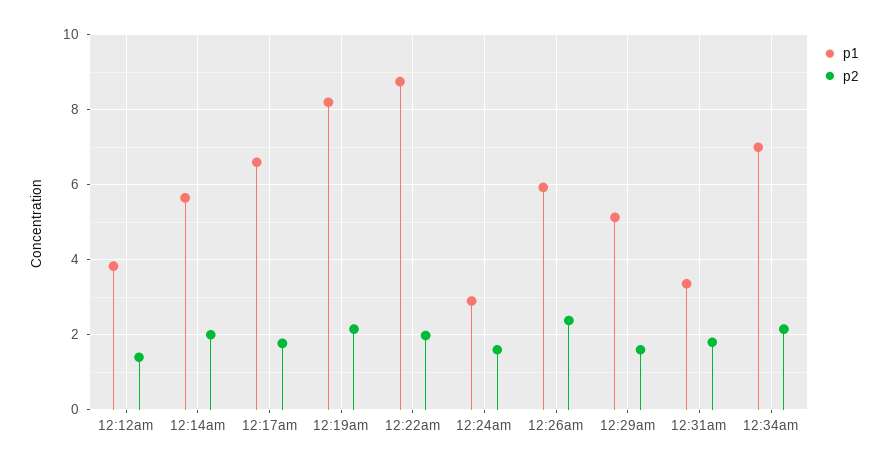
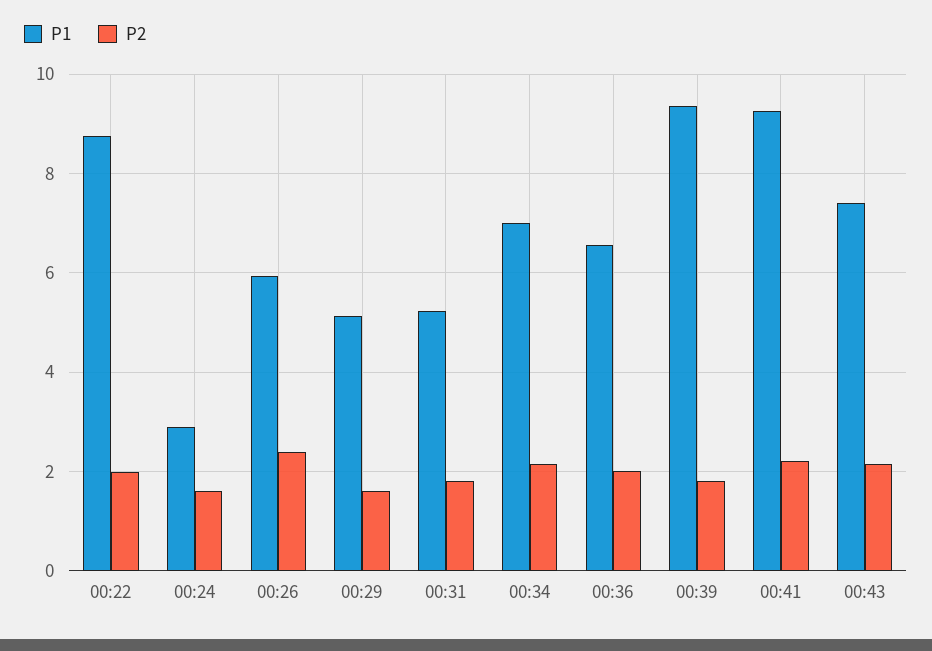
p1, 12:12am: 3.8 -> none
p2, 12:12am: 1.4 -> none
p1, 12:14am: 5.6 -> none
p2, 12:14am: 2 -> none
p1, 12:17am: 6.6 -> none
p2, 12:17am: 1.8 -> none
p1, 12:19am: 8.2 -> none
p2, 12:19am: 2.2 -> none
p1, 12:31am: 3.4 -> 5.2
p1, 00:36: none -> 6.6
p2, 00:36: none -> 2
p1, 00:39: none -> 9.4
p2, 00:39: none -> 1.8
p1, 00:41: none -> 9.2
p2, 00:41: none -> 2.2
p1, 00:43: none -> 7.4
p2, 00:43: none -> 2.2

